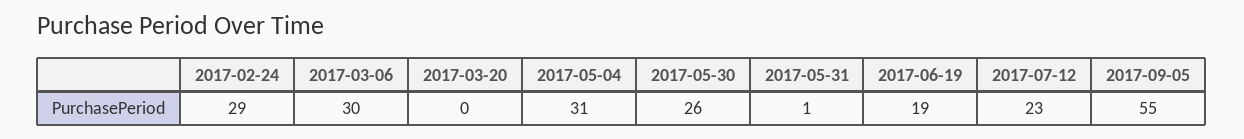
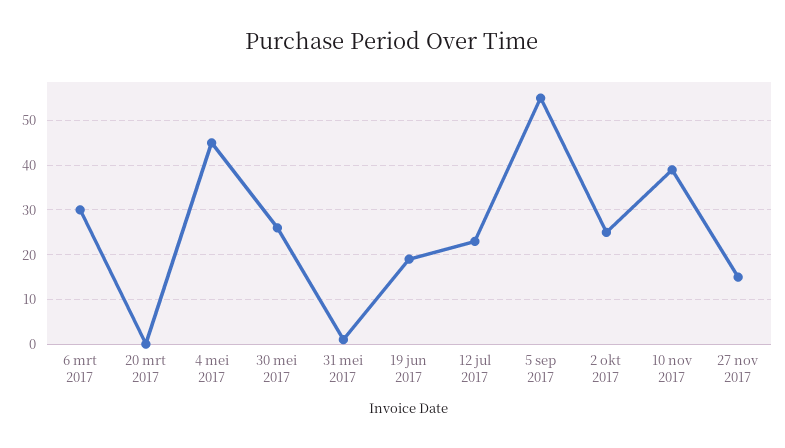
2017-02-24: 29 -> none
2017-05-04: 31 -> 45
2 okt 2017: none -> 25
10 nov 2017: none -> 40
27 nov 2017: none -> 15

